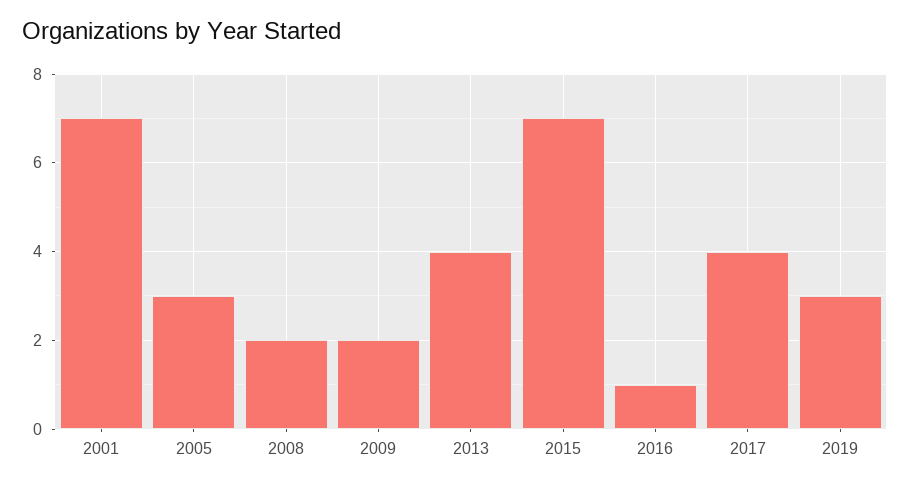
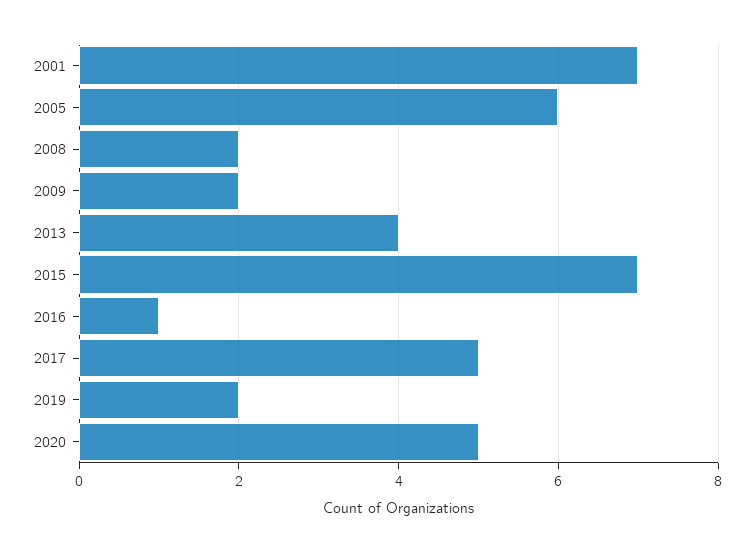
2005: 3 -> 6
2017: 4 -> 5
2019: 3 -> 2
2020: none -> 5

